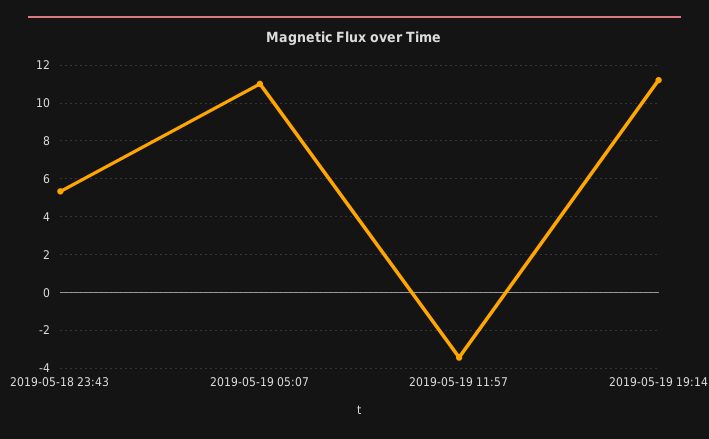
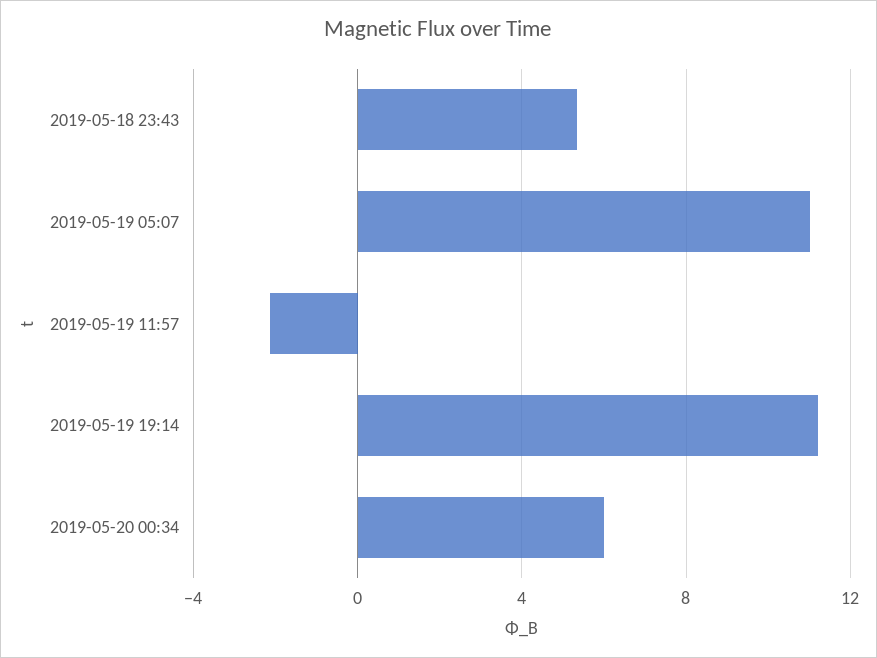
2019-05-19 11:57: -3.5 -> -2
2019-05-20 00:34: none -> 6

